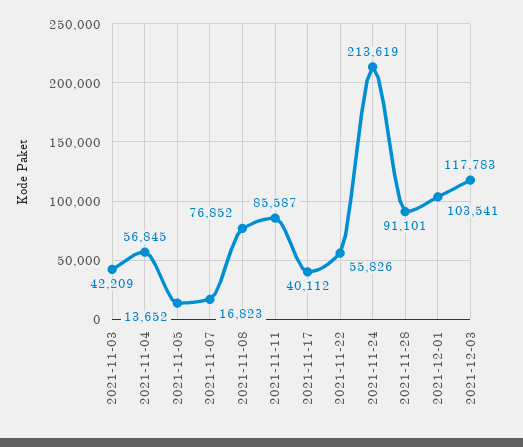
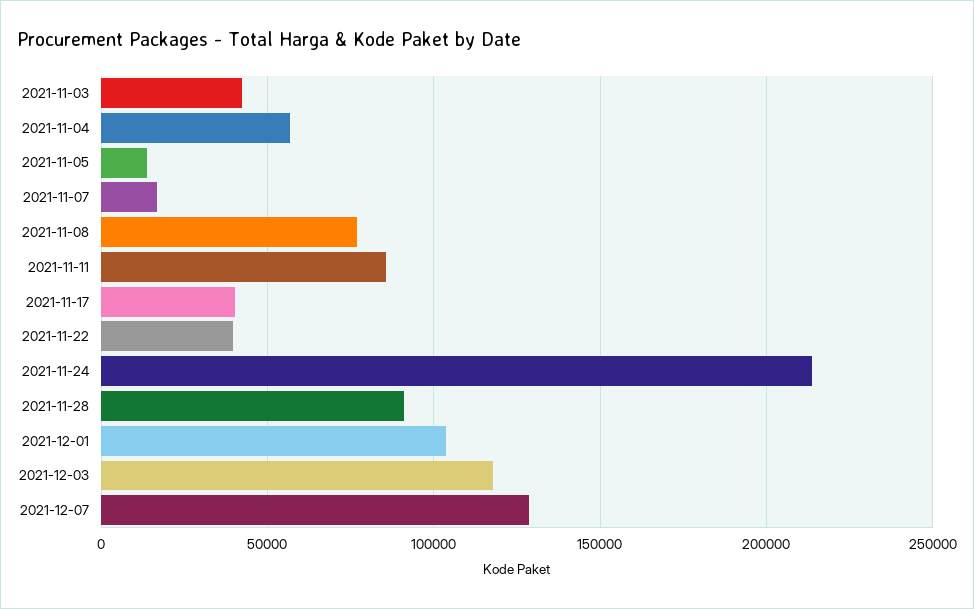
2021-11-22: 55826 -> 40000
2021-12-07: none -> 130000

